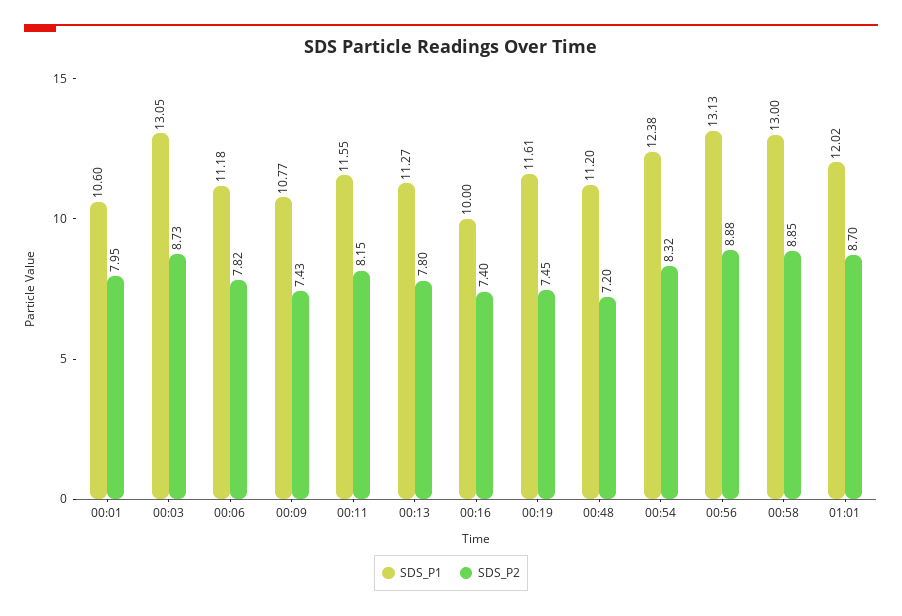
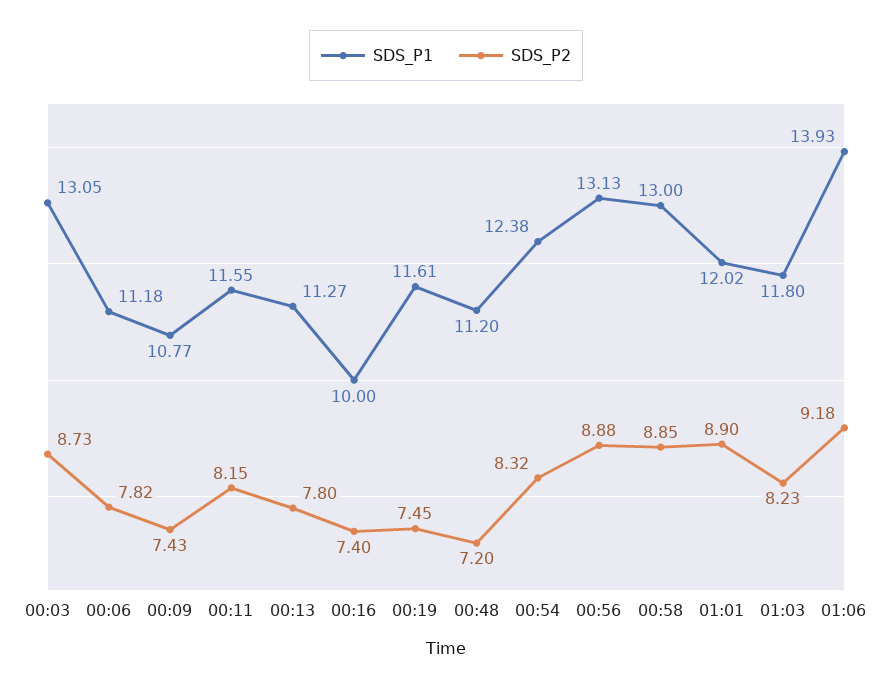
SDS_P1, 00:01: 10.6 -> none
SDS_P2, 00:01: 7.95 -> none
SDS_P2, 01:01: 8.7 -> 8.9
SDS_P1, 01:03: none -> 11.8
SDS_P2, 01:03: none -> 8.23
SDS_P1, 01:06: none -> 13.93
SDS_P2, 01:06: none -> 9.18

